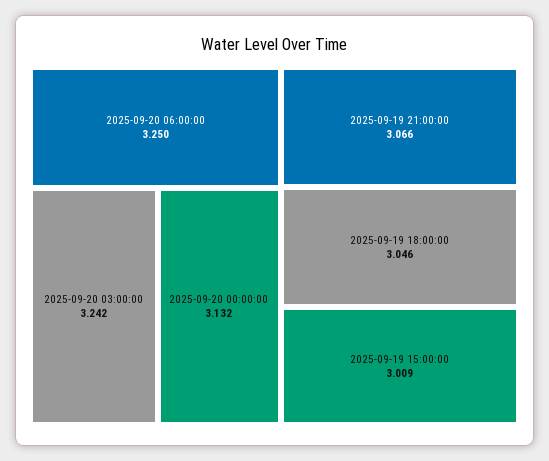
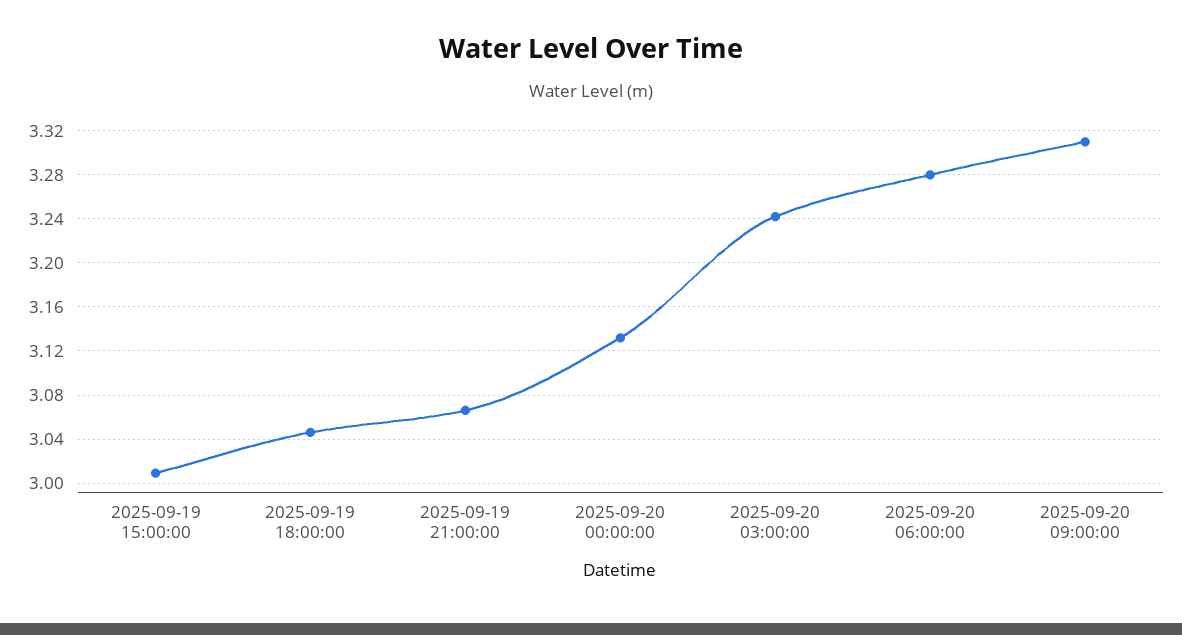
2025-09-20 06:00:00: 3.25 -> 3.28
2025-09-20 09:00:00: none -> 3.31

